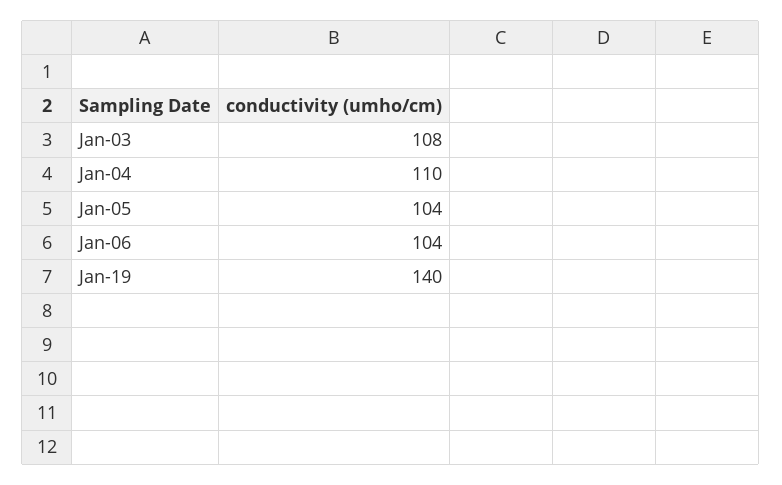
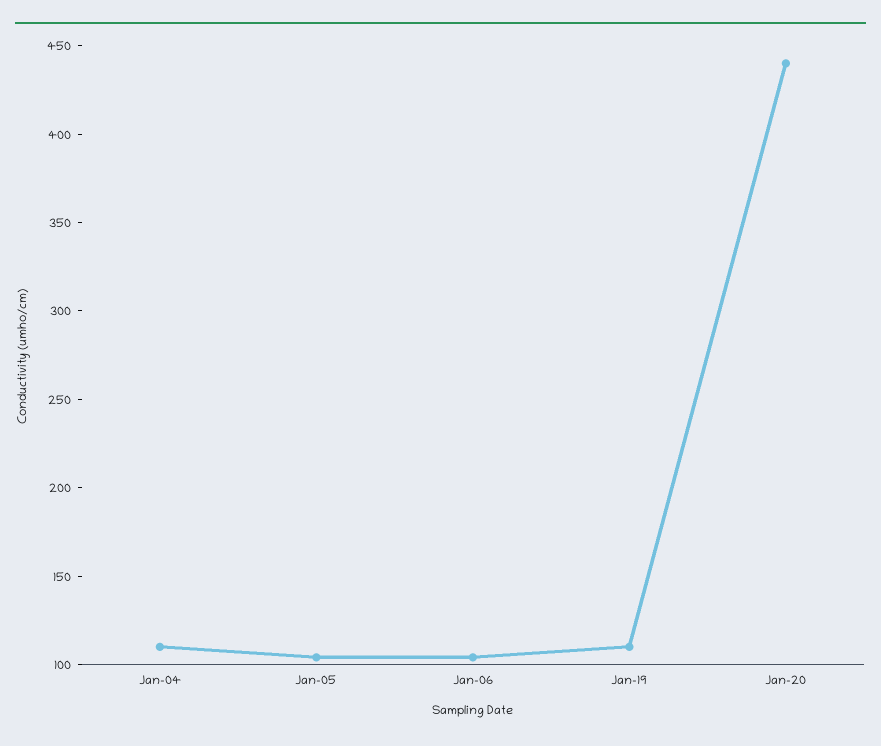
Jan-03: 108 -> none
Jan-19: 140 -> 110
Jan-20: none -> 440

